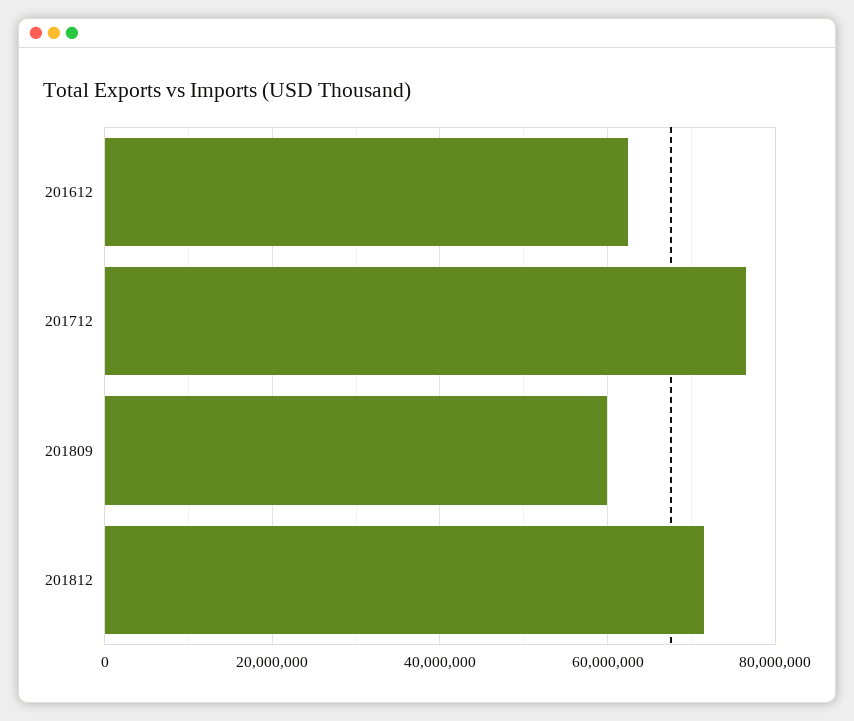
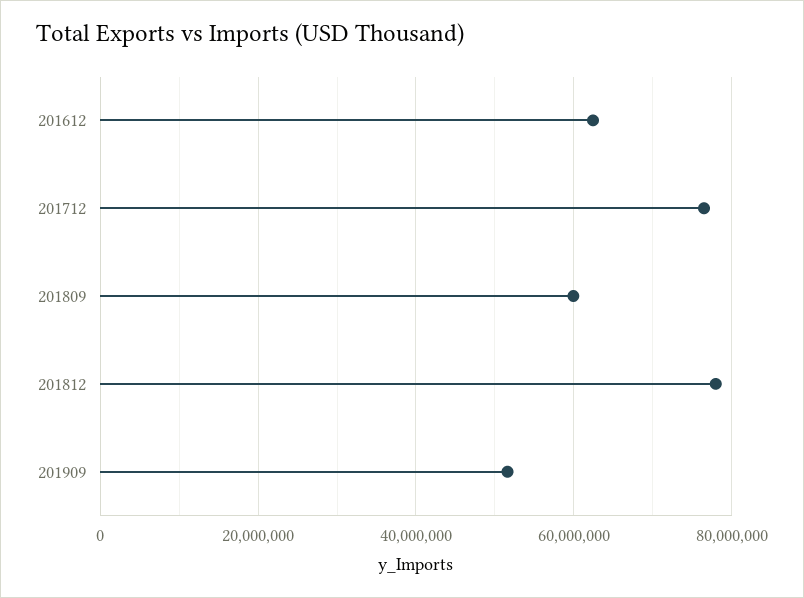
201812: 72000000 -> 78000000
201909: none -> 52000000

